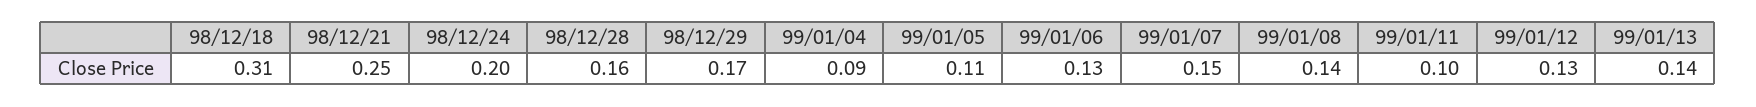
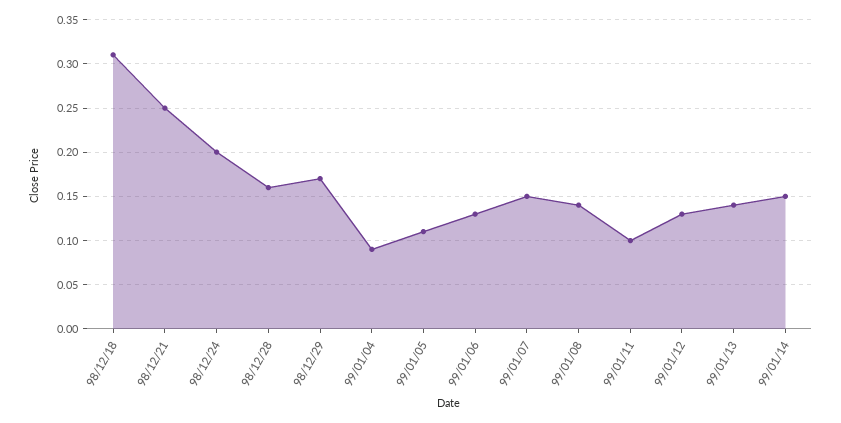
99/01/14: none -> 0.15

